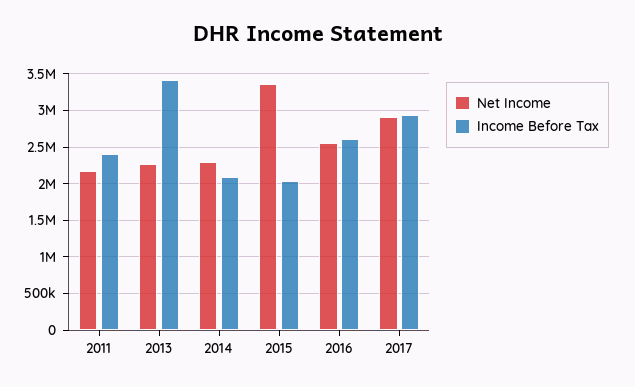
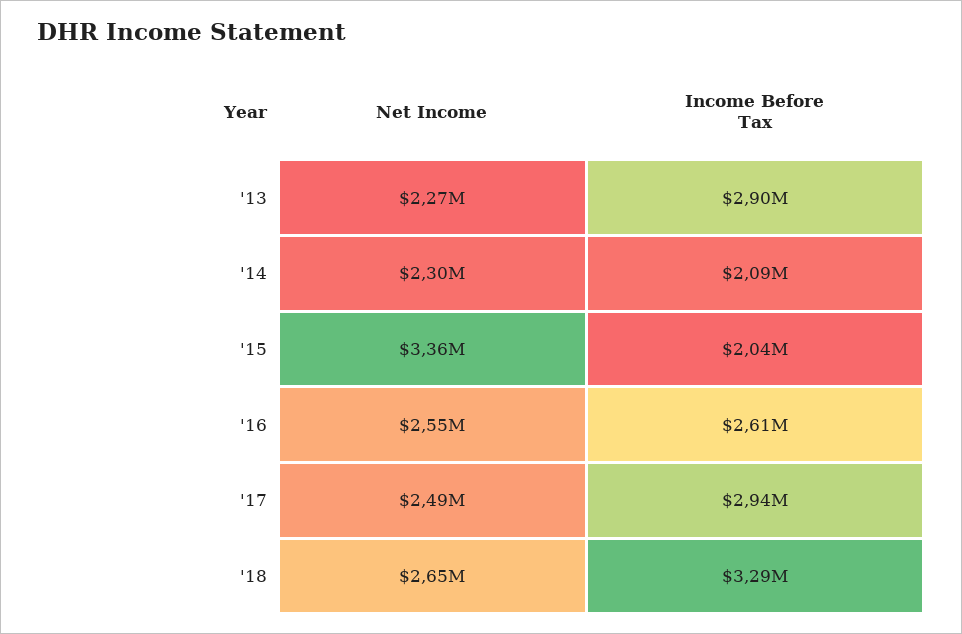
Net Income, 2011: 2200000 -> none
Income Before Tax, 2011: 2400000 -> none
Income Before Tax, 2013: 3400000 -> 2900000
Net Income, 2017: 2900000 -> 2490000
Net Income, '18: none -> 2650000
Income Before Tax, '18: none -> 3290000

